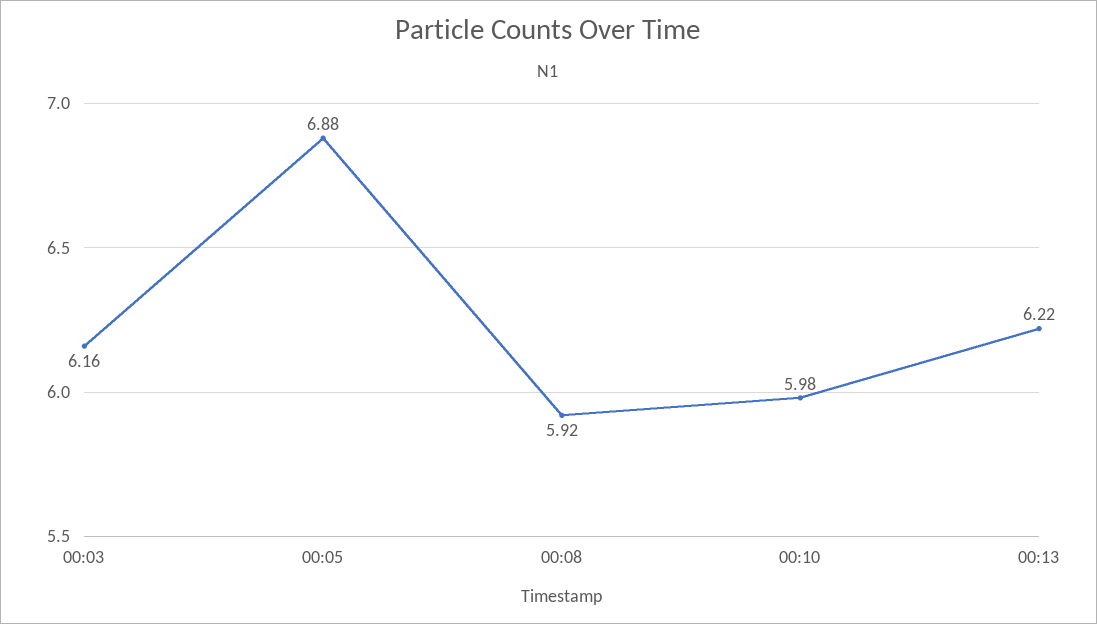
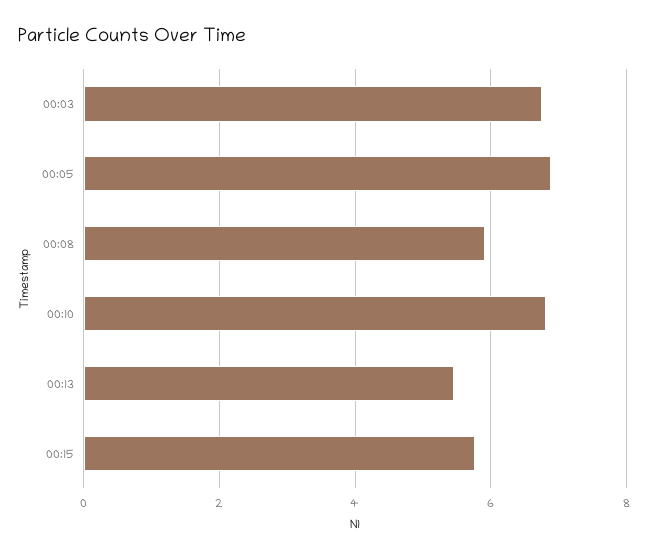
00:03: 6.16 -> 6.8
00:10: 5.98 -> 6.8
00:13: 6.22 -> 5.4
00:15: none -> 5.8

